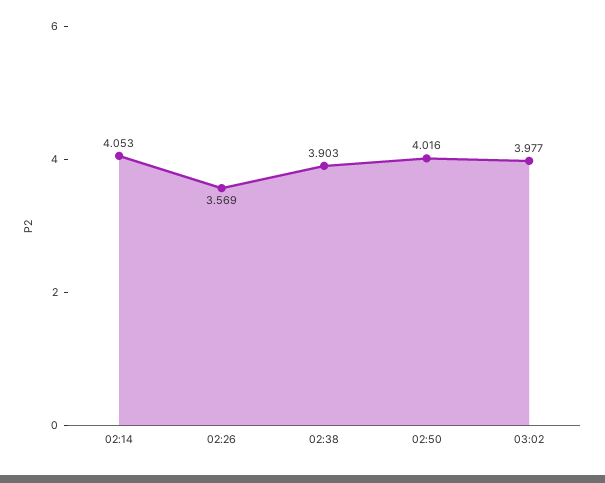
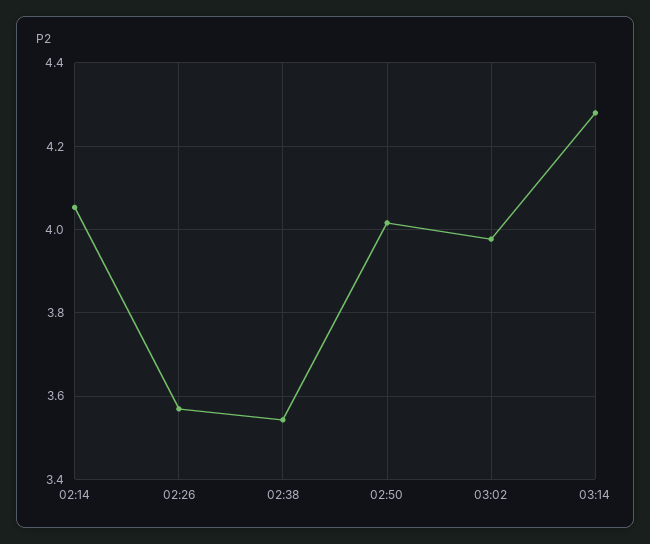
02:38: 3.903 -> 3.54
03:14: none -> 4.28

